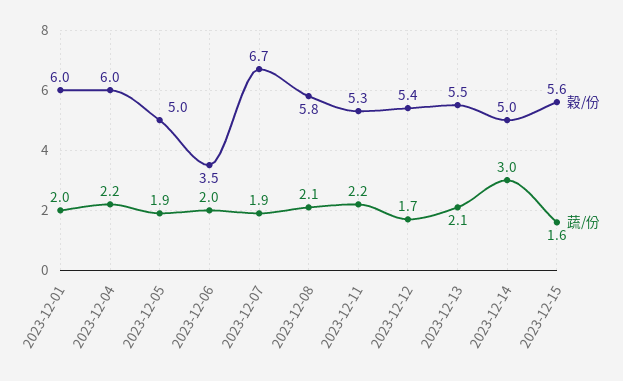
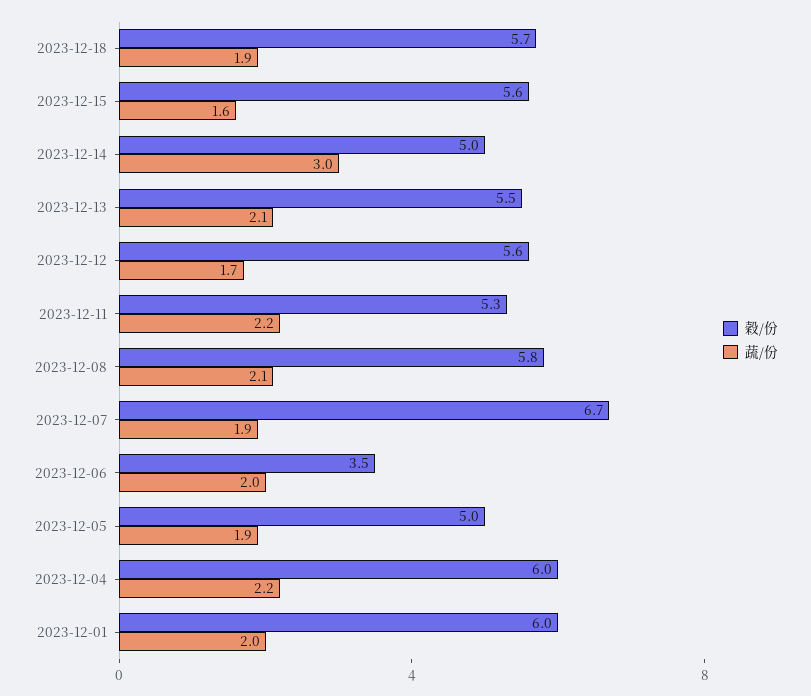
穀/份, 2023-12-12: 5.4 -> 5.6
穀/份, 2023-12-18: none -> 5.7
蔬/份, 2023-12-18: none -> 1.9

